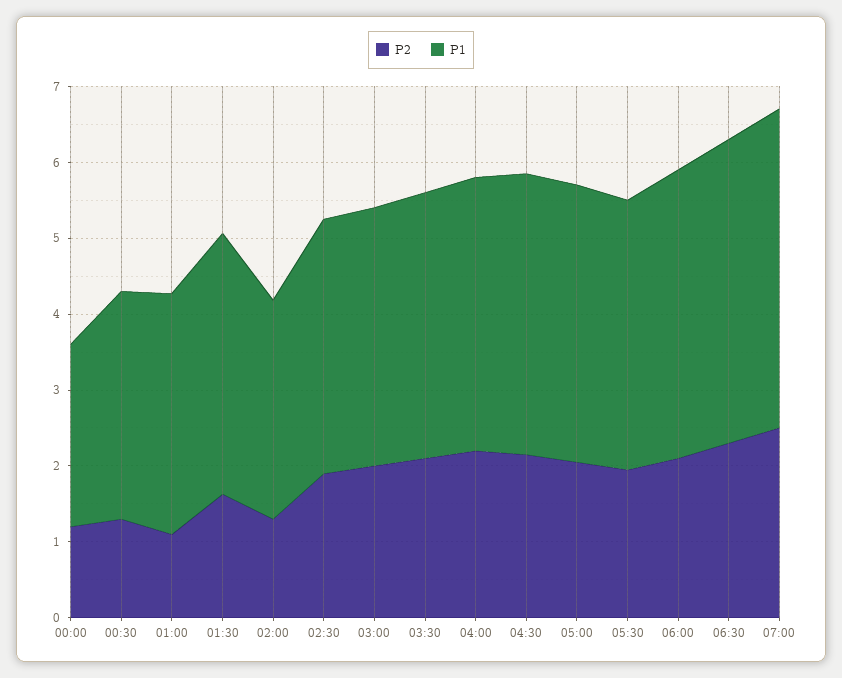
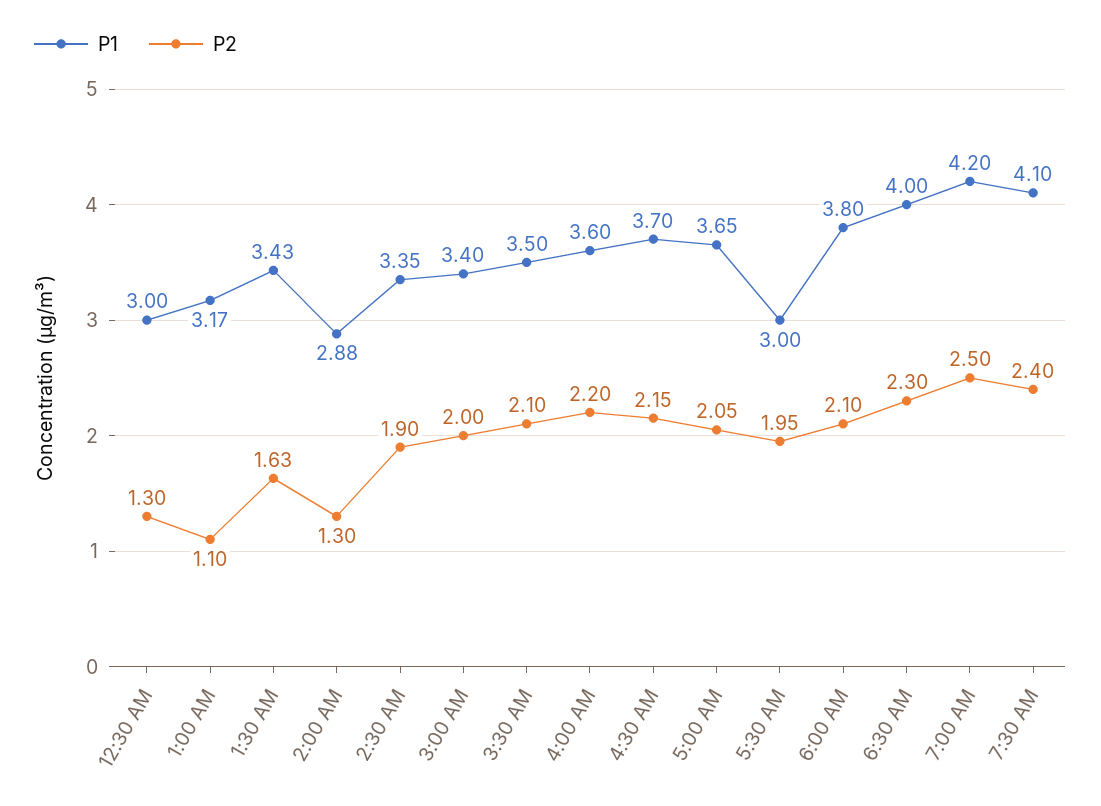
P2, 00:00: 1.2 -> none
P1, 00:00: 2.4 -> none
P1, 05:30: 3.6 -> 3
P1, 7:30 AM: none -> 4.1
P2, 7:30 AM: none -> 2.4

